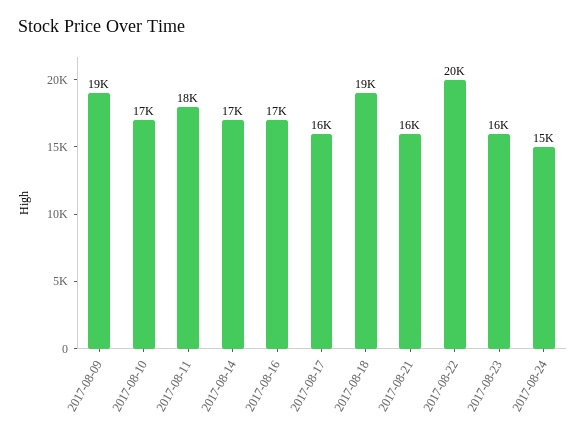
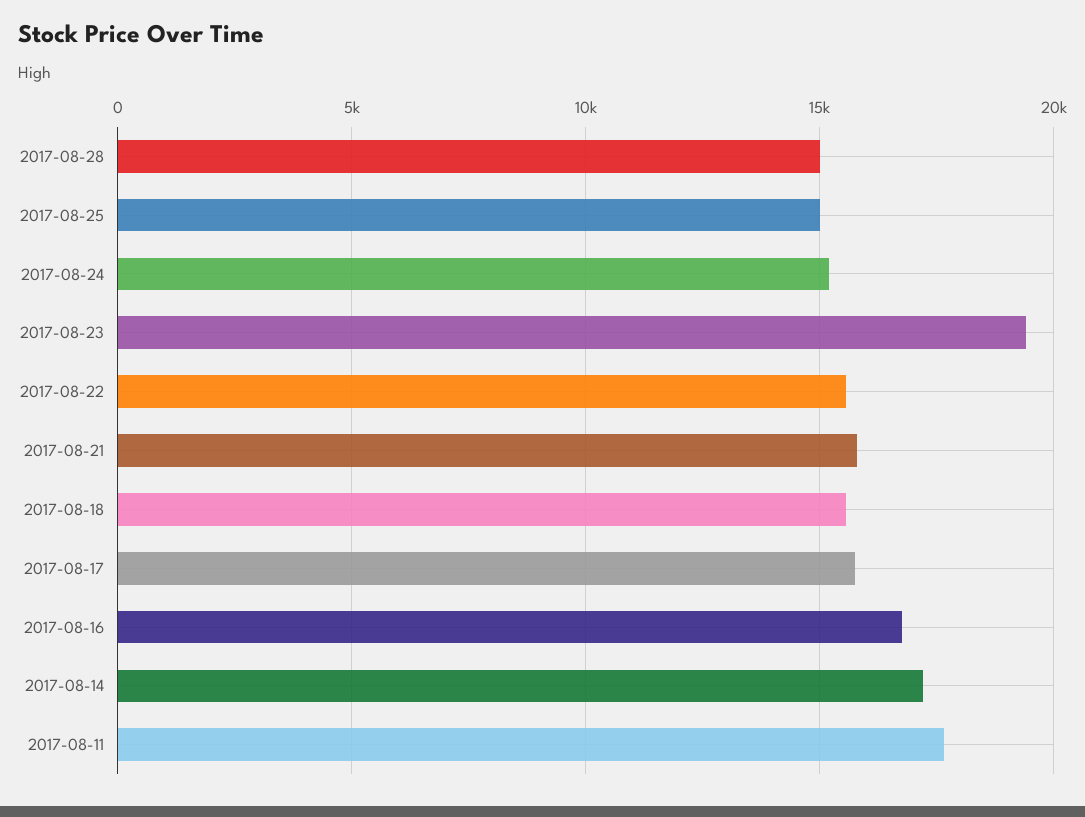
2017-08-09: 19000 -> none
2017-08-10: 17000 -> none
2017-08-18: 19000 -> 15500
2017-08-22: 20000 -> 15500
2017-08-23: 16000 -> 19500
2017-08-28: none -> 15000
2017-08-25: none -> 15000

